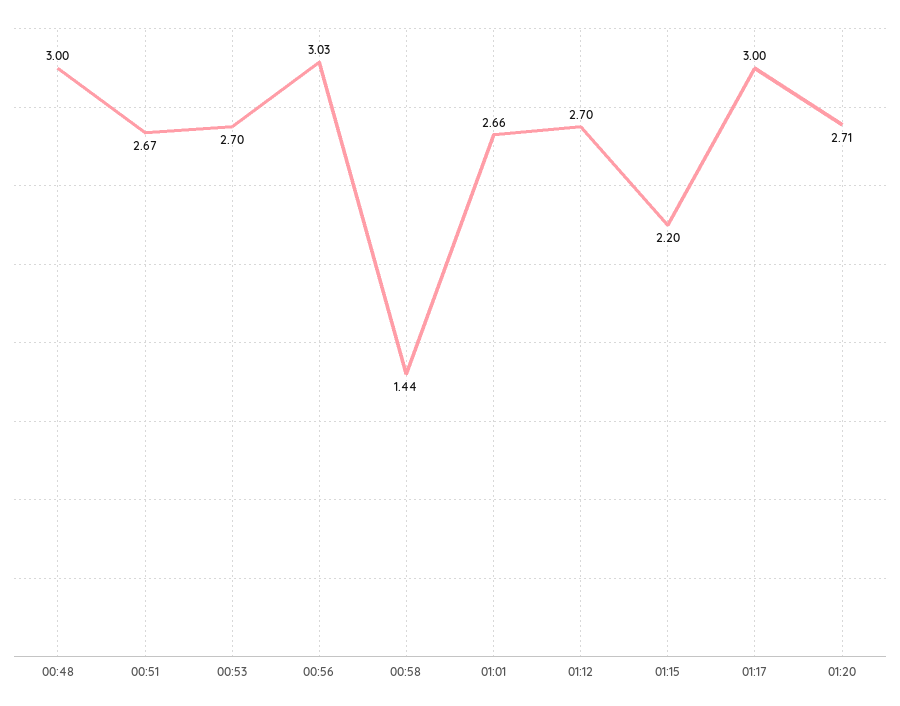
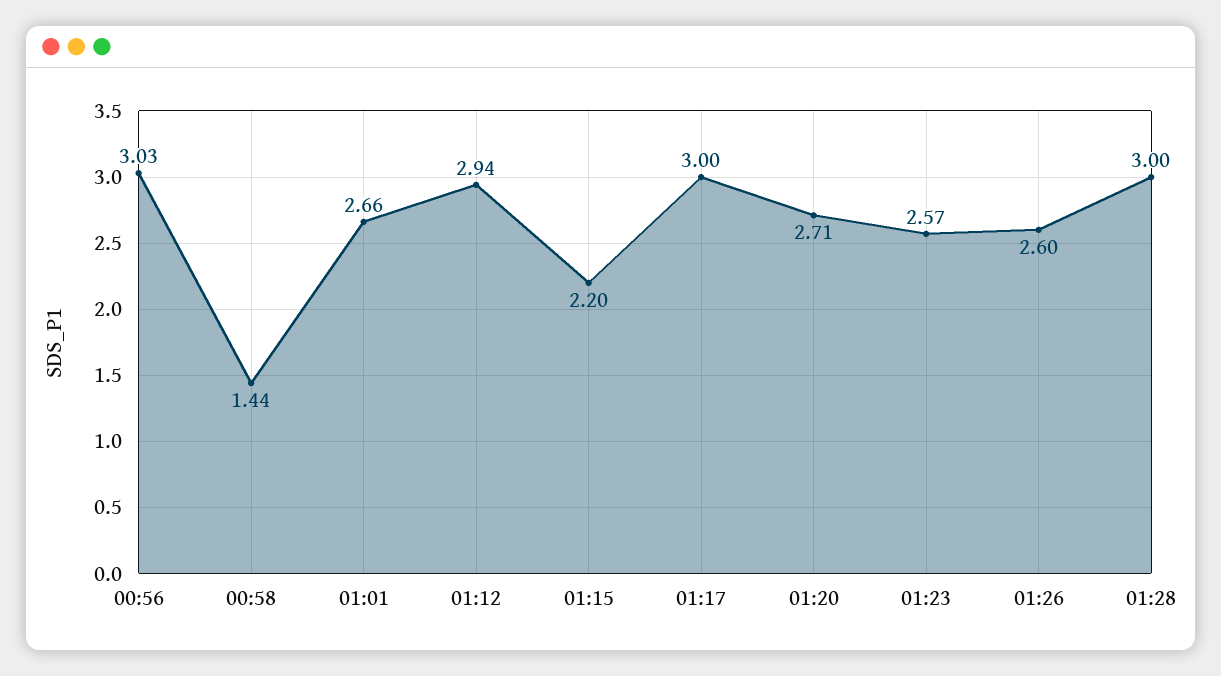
00:48: 3 -> none
00:51: 2.67 -> none
00:53: 2.7 -> none
01:12: 2.7 -> 2.94
01:23: none -> 2.57
01:26: none -> 2.6
01:28: none -> 3

